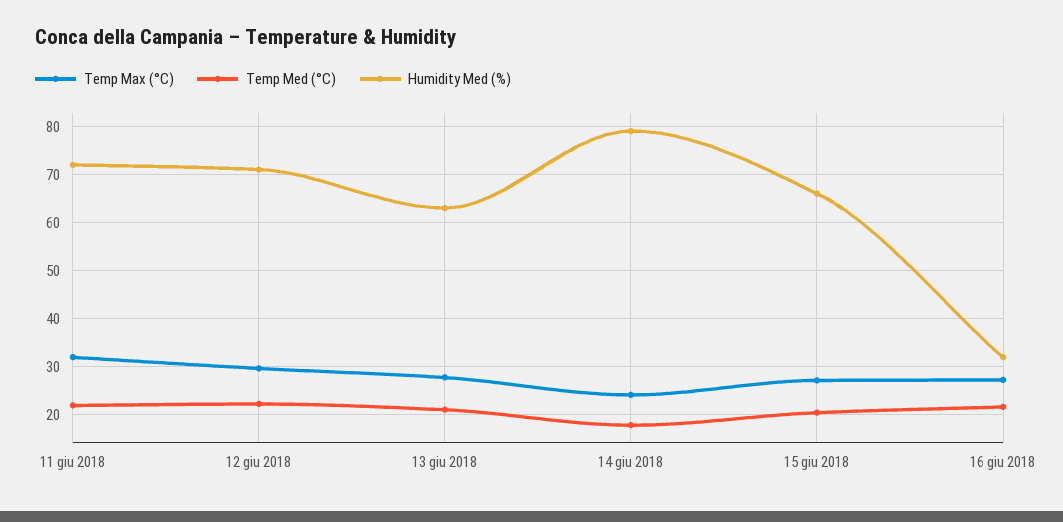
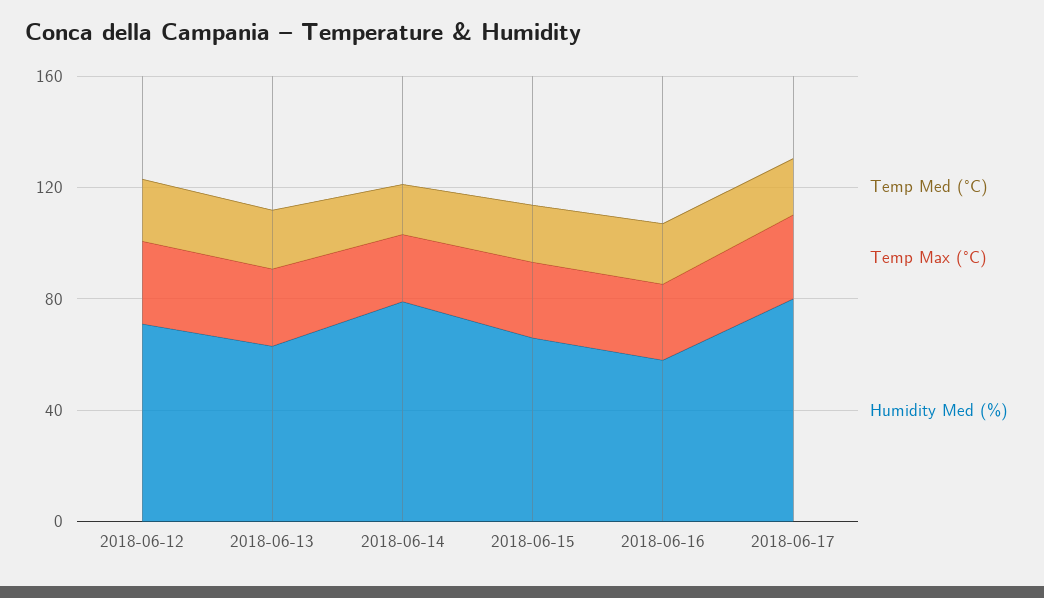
Temp Max (°C), 11 giu 2018: 32 -> none
Temp Med (°C), 11 giu 2018: 22 -> none
Humidity Med (%), 11 giu 2018: 72 -> none
Humidity Med (%), 16 giu 2018: 32 -> 60
Temp Med (°C), 2018-06-17: none -> 20
Temp Max (°C), 2018-06-17: none -> 30
Humidity Med (%), 2018-06-17: none -> 80

